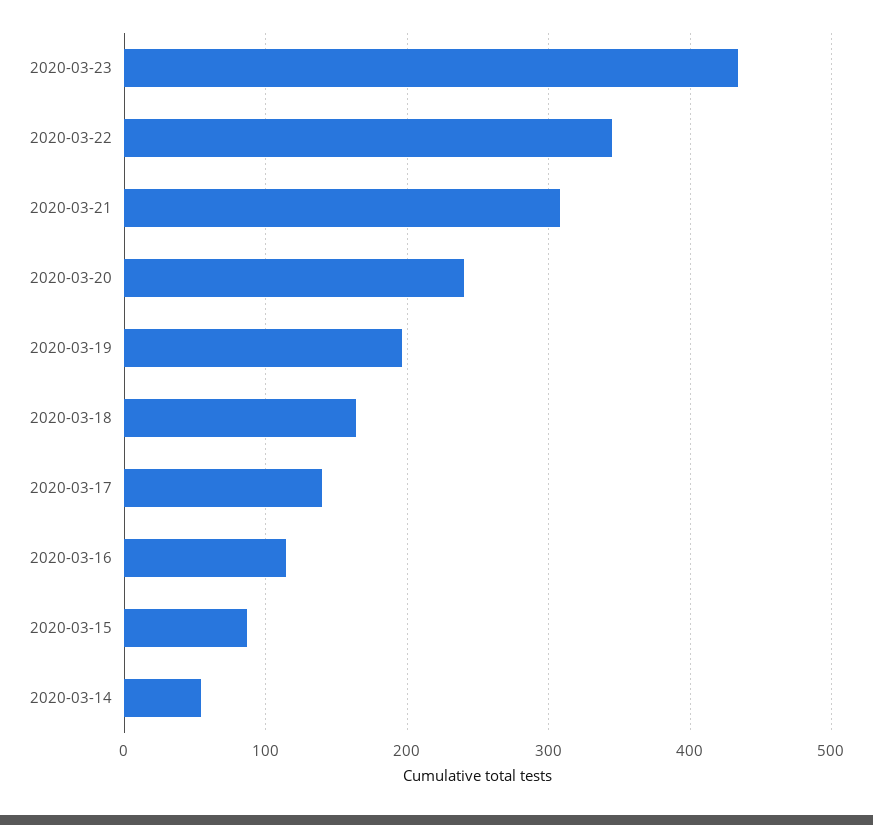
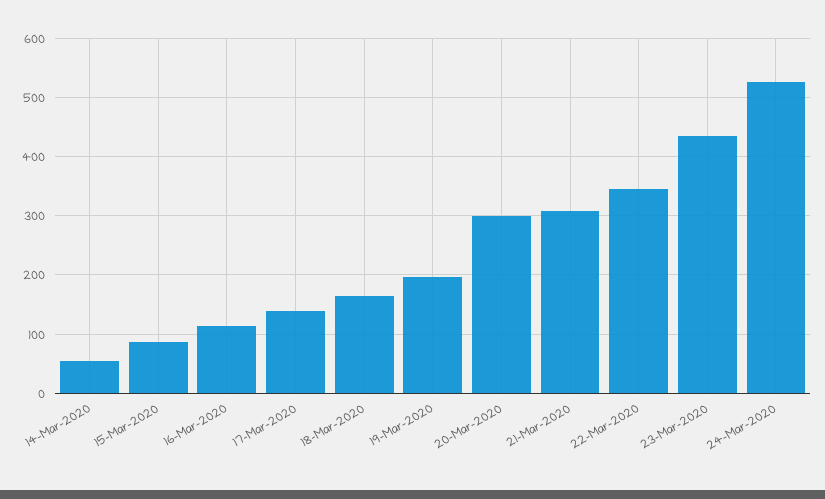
2020-03-20: 240 -> 300
24-Mar-2020: none -> 520

